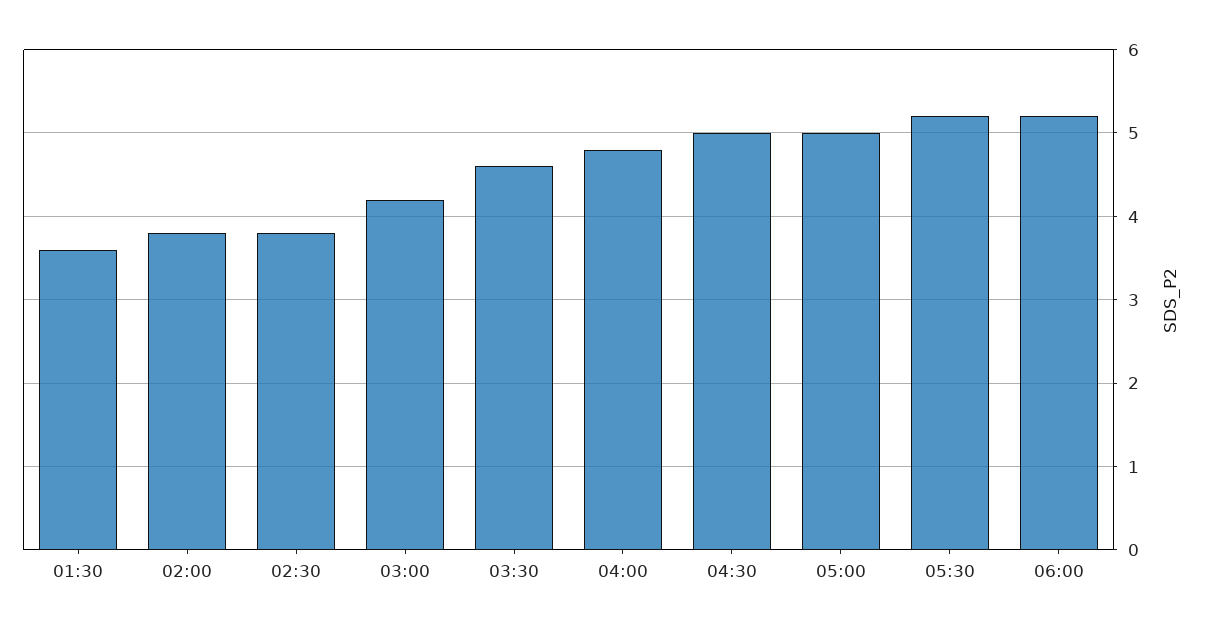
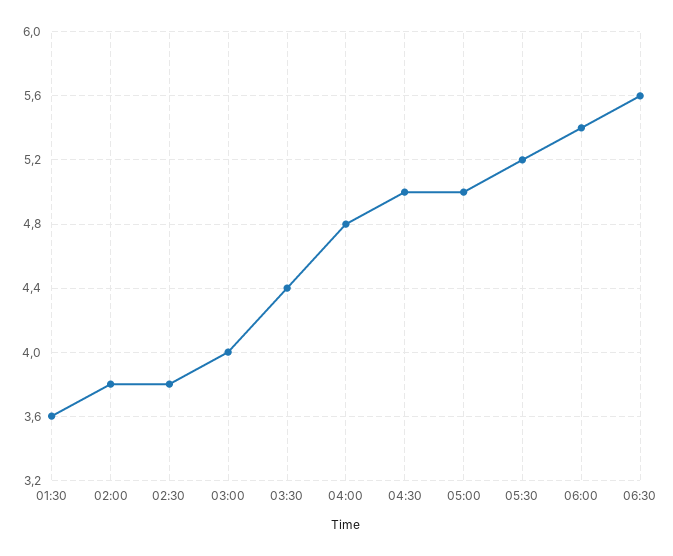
03:00: 4.2 -> 4
03:30: 4.6 -> 4.4
06:00: 5.2 -> 5.4
06:30: none -> 5.6

